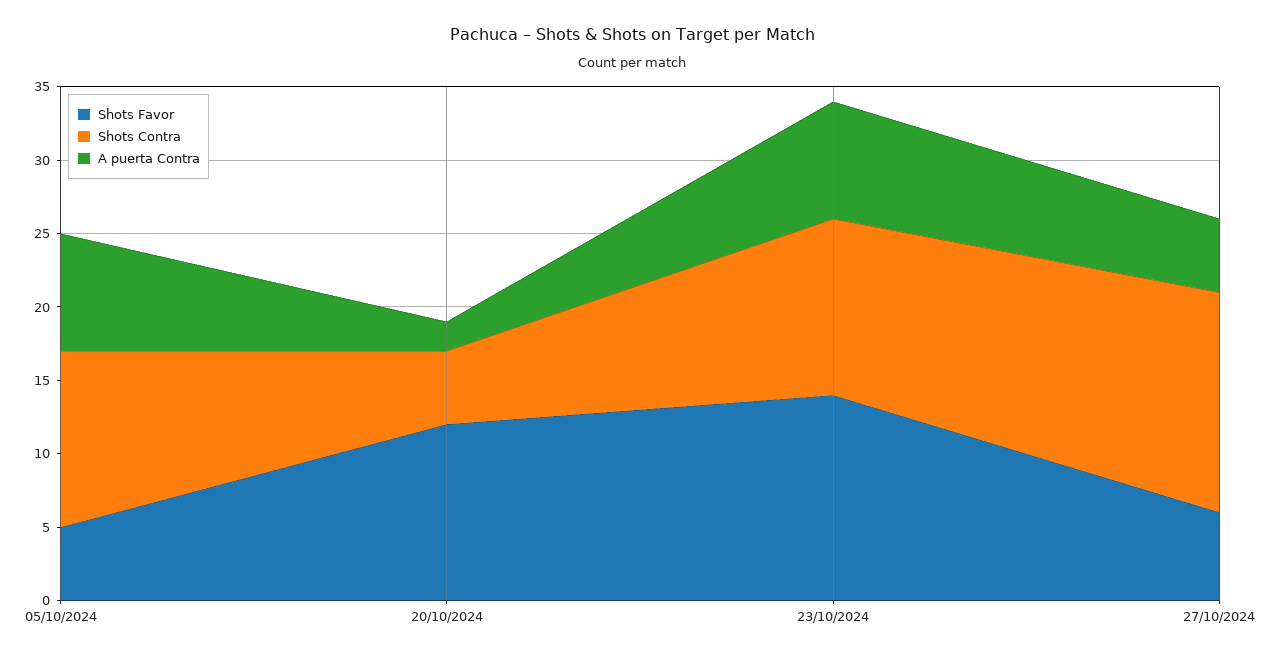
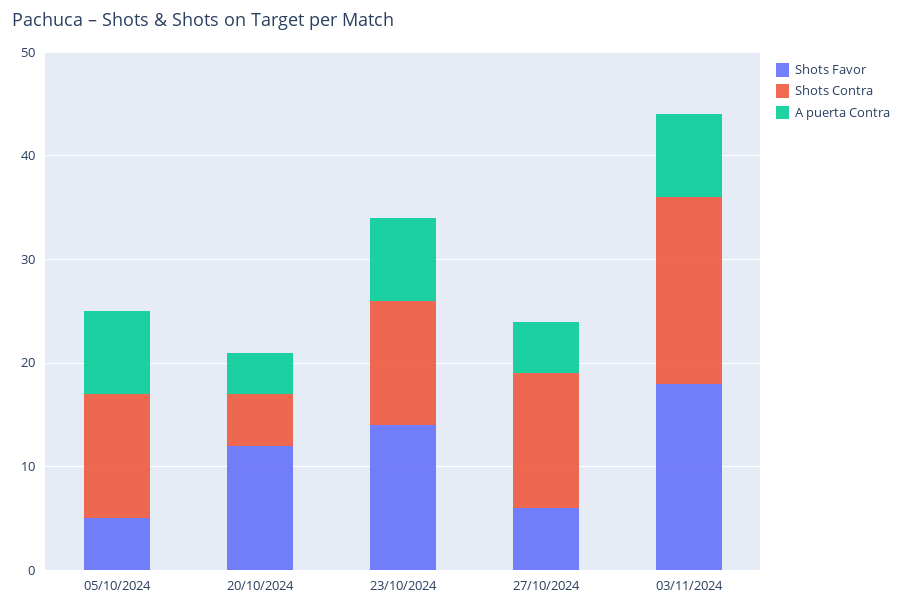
A puerta Contra, 20/10/2024: 2 -> 4
Shots Contra, 27/10/2024: 15 -> 13
Shots Favor, 03/11/2024: none -> 18
Shots Contra, 03/11/2024: none -> 18
A puerta Contra, 03/11/2024: none -> 8

